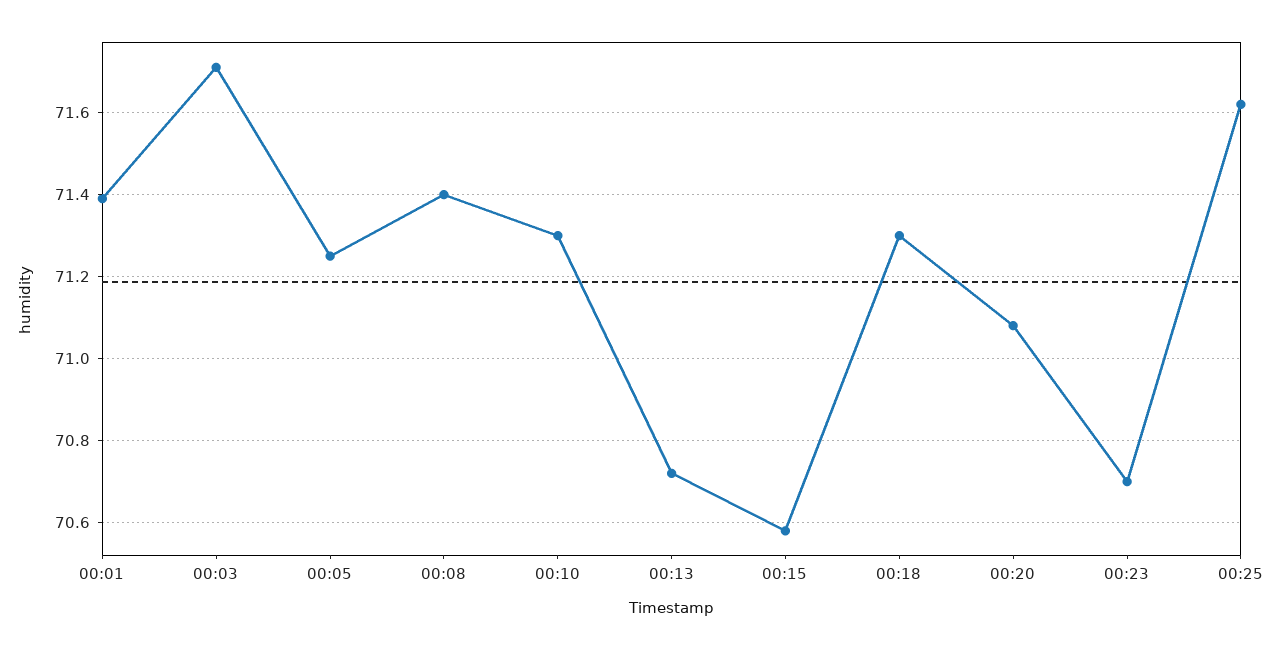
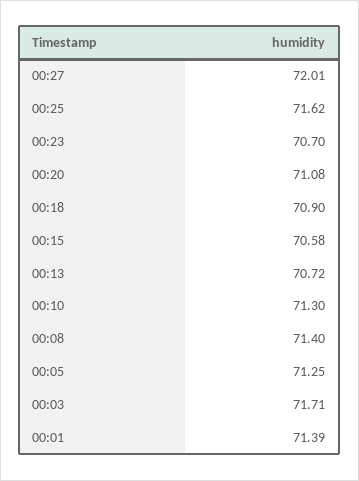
00:18: 71.3 -> 70.9
00:27: none -> 72.01

